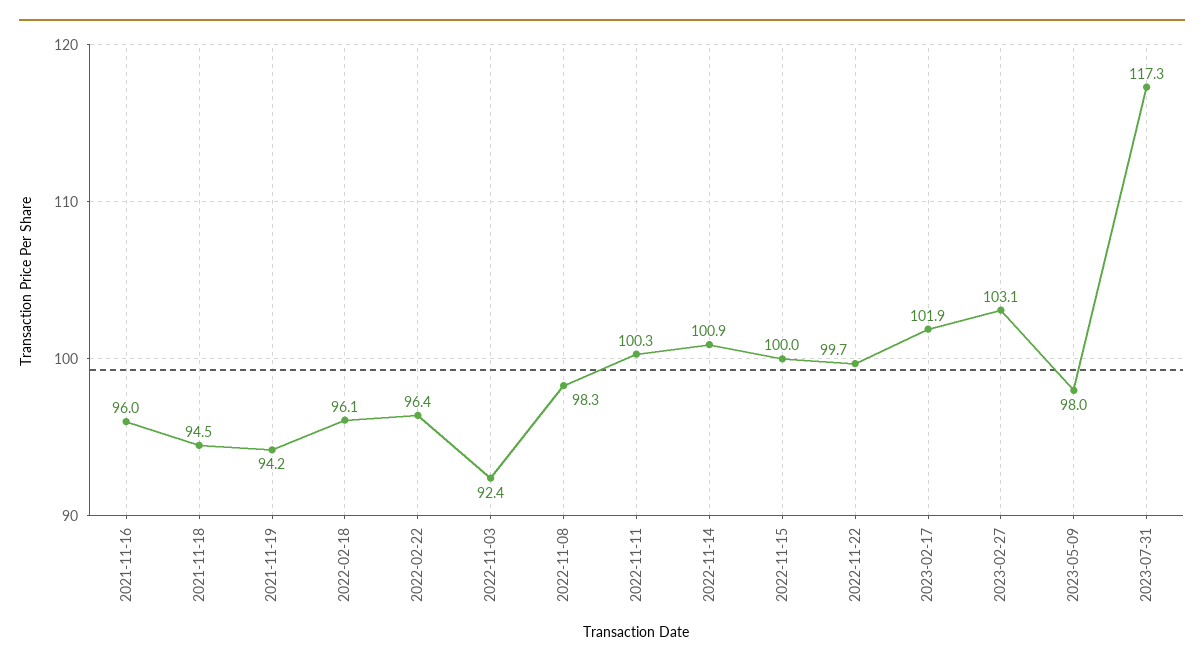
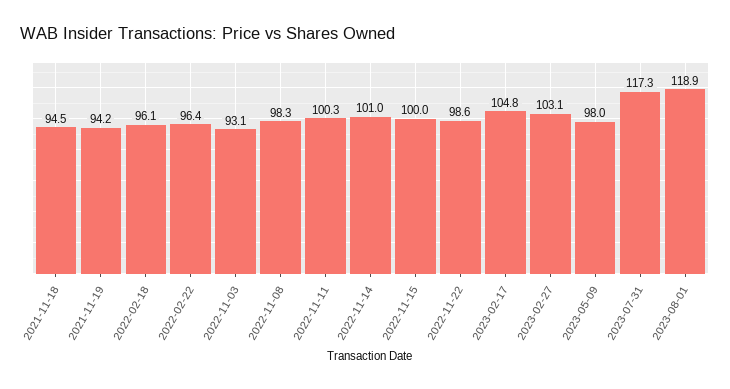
2021-11-16: 96 -> none
2022-11-03: 92.4 -> 93.1
2022-11-14: 100.9 -> 101
2022-11-22: 99.7 -> 98.6
2023-02-17: 101.9 -> 104.8
2023-08-01: none -> 118.9

